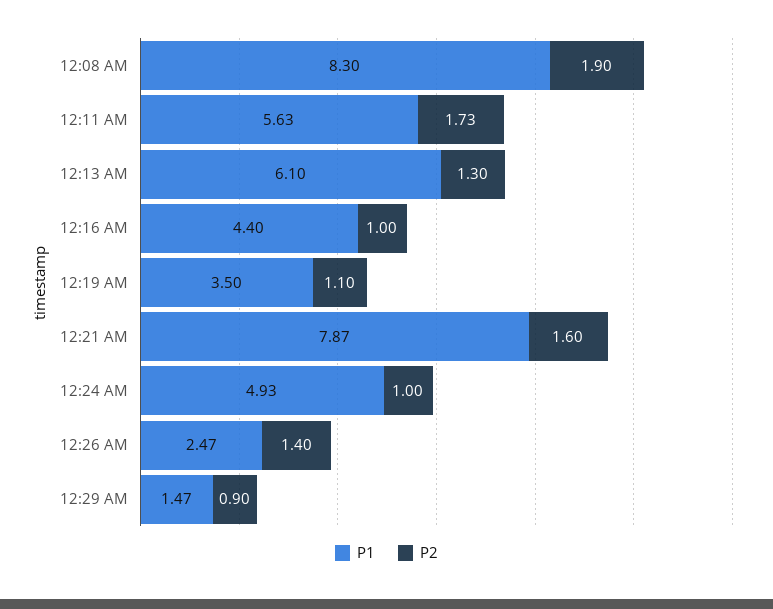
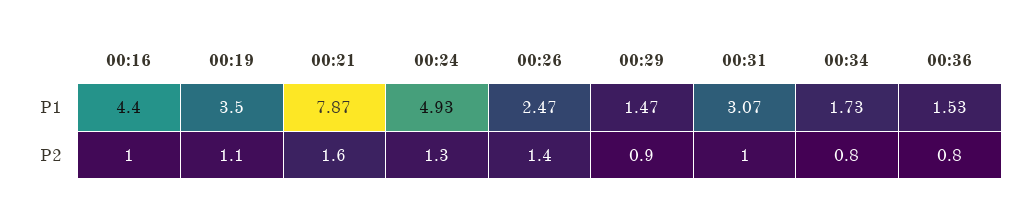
P1, 12:08 AM: 8.3 -> none
P2, 12:08 AM: 1.9 -> none
P1, 12:11 AM: 5.63 -> none
P2, 12:11 AM: 1.73 -> none
P1, 12:13 AM: 6.1 -> none
P2, 12:13 AM: 1.3 -> none
P2, 12:24 AM: 1 -> 1.3
P1, 00:31: none -> 3.07
P1, 00:34: none -> 1.73
P1, 00:36: none -> 1.53
P2, 00:31: none -> 1
P2, 00:34: none -> 0.8
P2, 00:36: none -> 0.8

